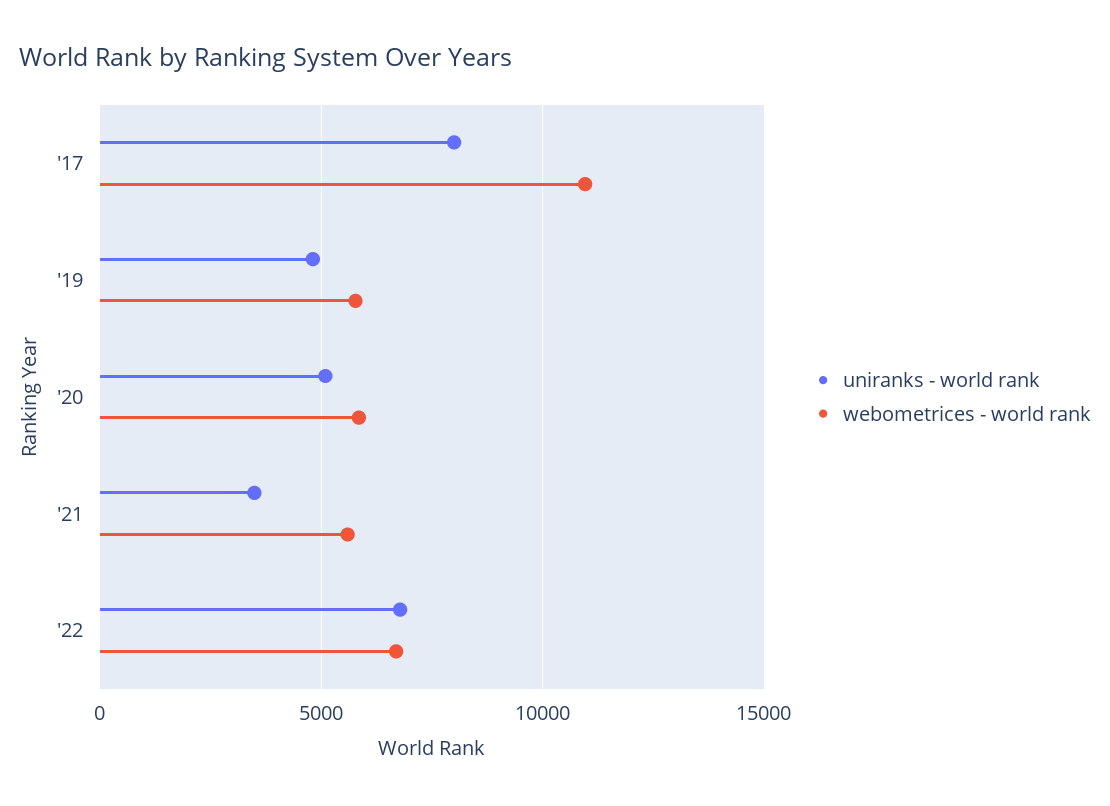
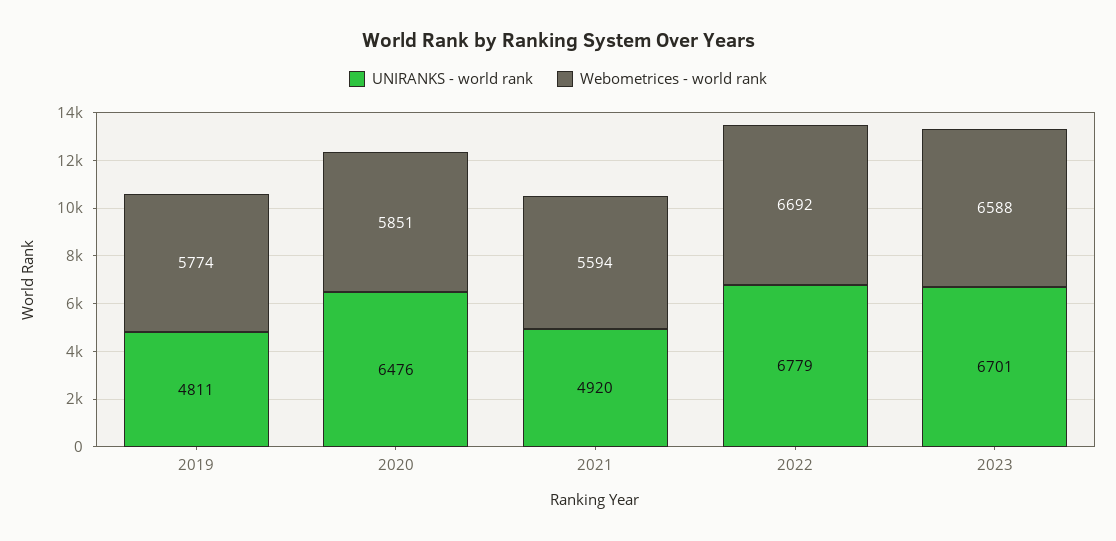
uniranks - world rank, '17: 8000 -> none
webometrices - world rank, '17: 11000 -> none
uniranks - world rank, '20: 5000 -> 6476
uniranks - world rank, '21: 3500 -> 4920
uniranks - world rank, 2023: none -> 6701
webometrices - world rank, 2023: none -> 6588

